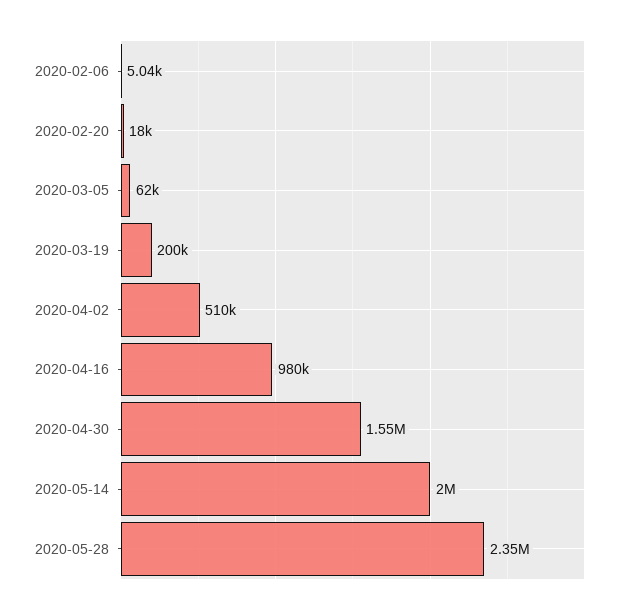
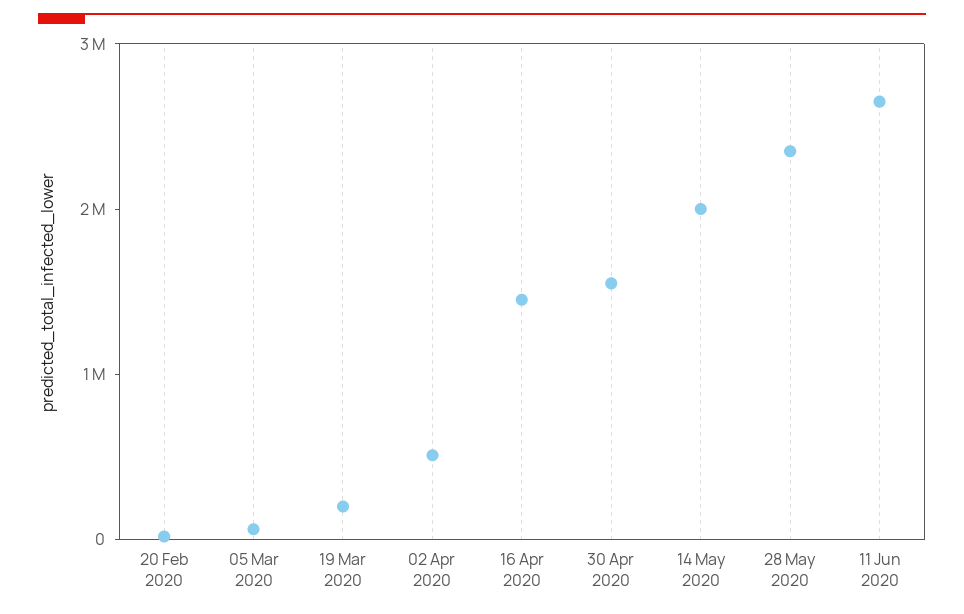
2020-02-06: 5040 -> none
2020-04-16: 980000 -> 1400000
11 Jun 2020: none -> 2600000

